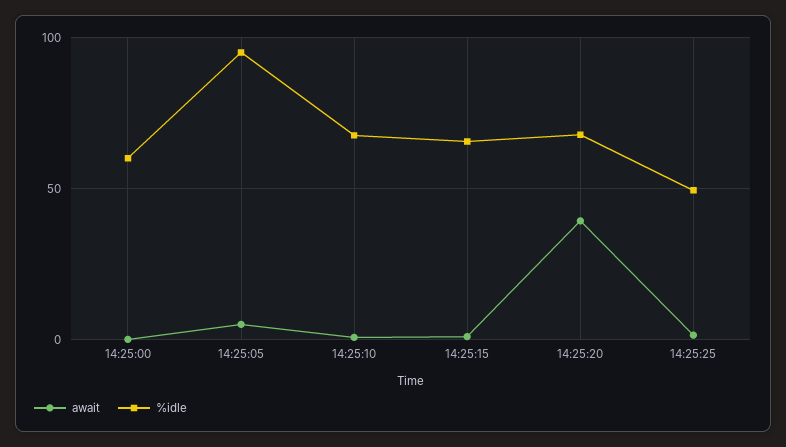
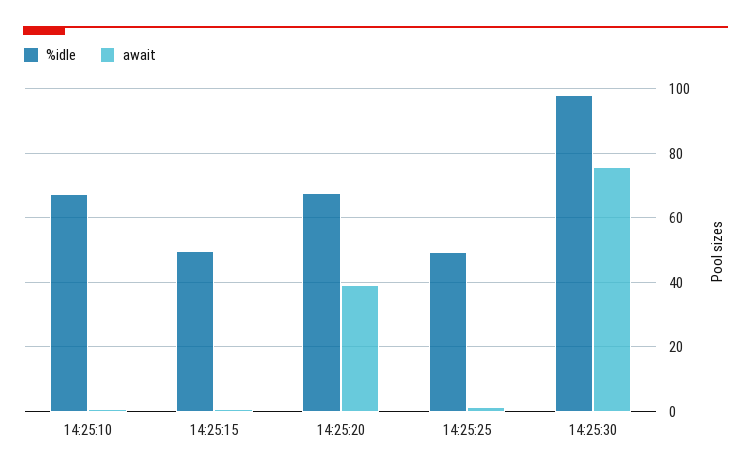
await, 14:25:00: 0 -> none
%idle, 14:25:00: 60 -> none
await, 14:25:05: 5 -> none
%idle, 14:25:05: 95 -> none
%idle, 14:25:15: 65 -> 50
%idle, 14:25:30: none -> 98
await, 14:25:30: none -> 76

